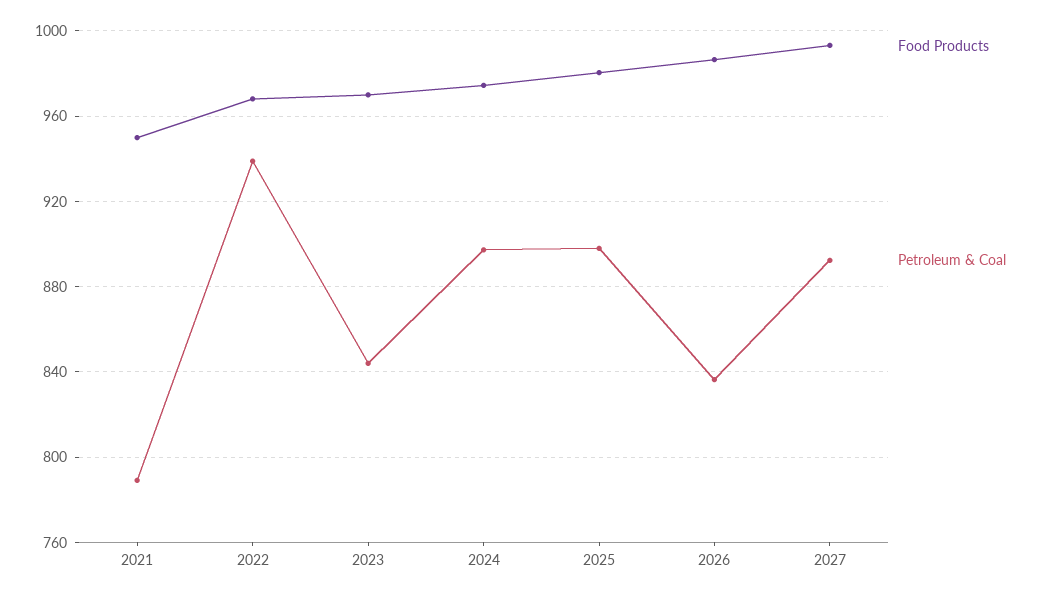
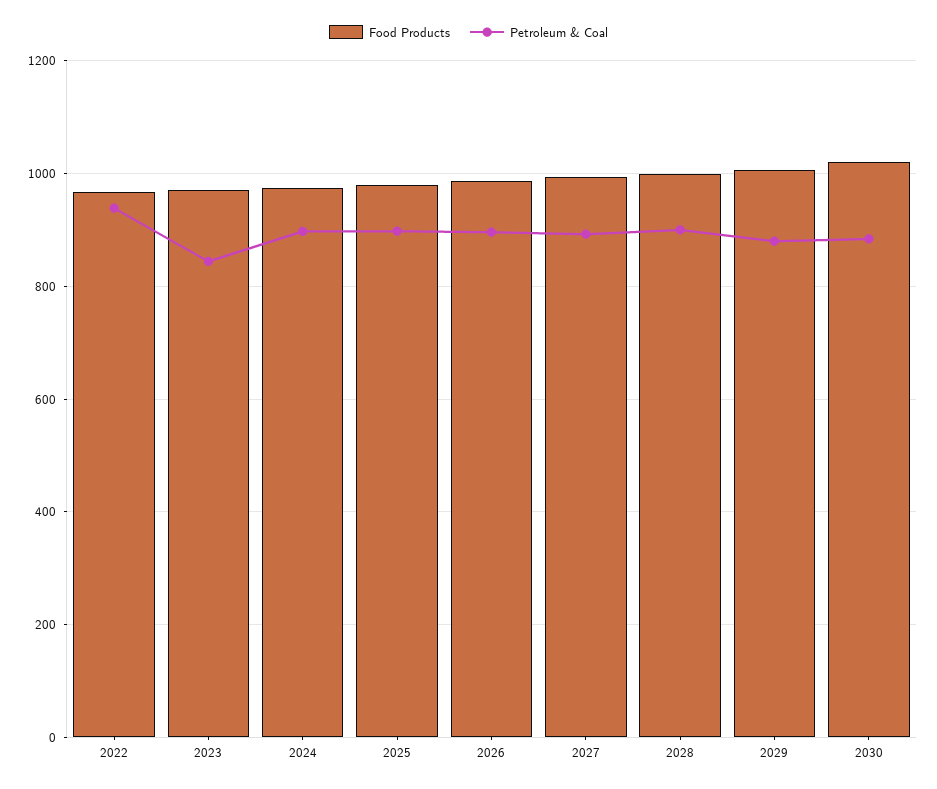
Food Products, 2021: 950 -> none
Petroleum & Coal, 2021: 790 -> none
Petroleum & Coal, 2026: 835 -> 900
Food Products, 2028: none -> 1000
Petroleum & Coal, 2028: none -> 900
Food Products, 2029: none -> 1000
Petroleum & Coal, 2029: none -> 880
Food Products, 2030: none -> 1020
Petroleum & Coal, 2030: none -> 880

